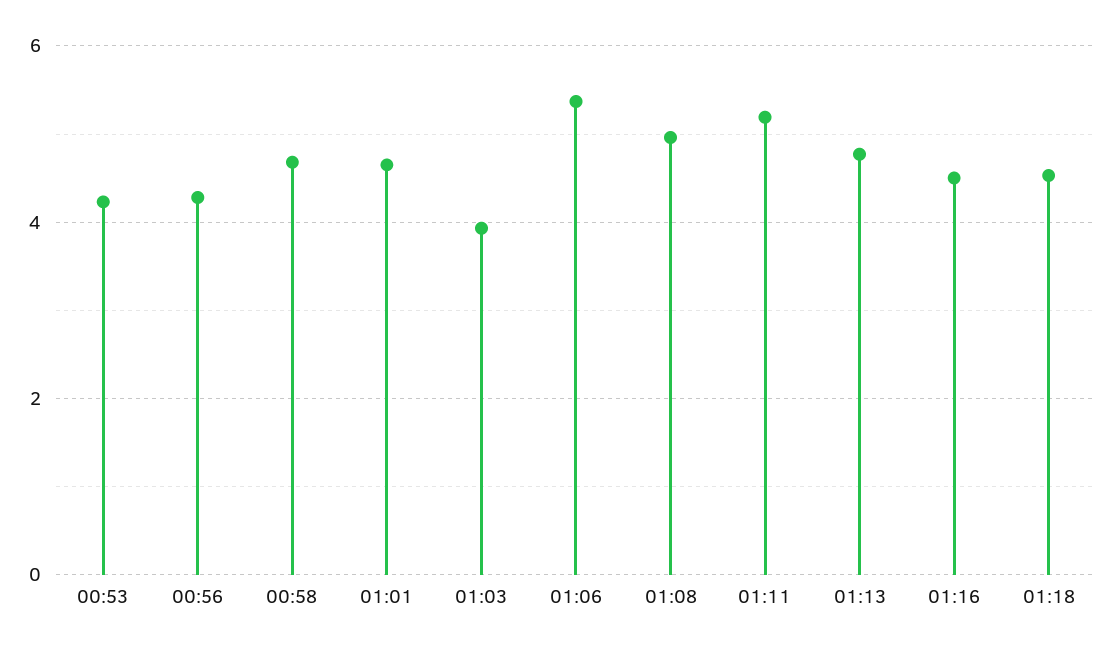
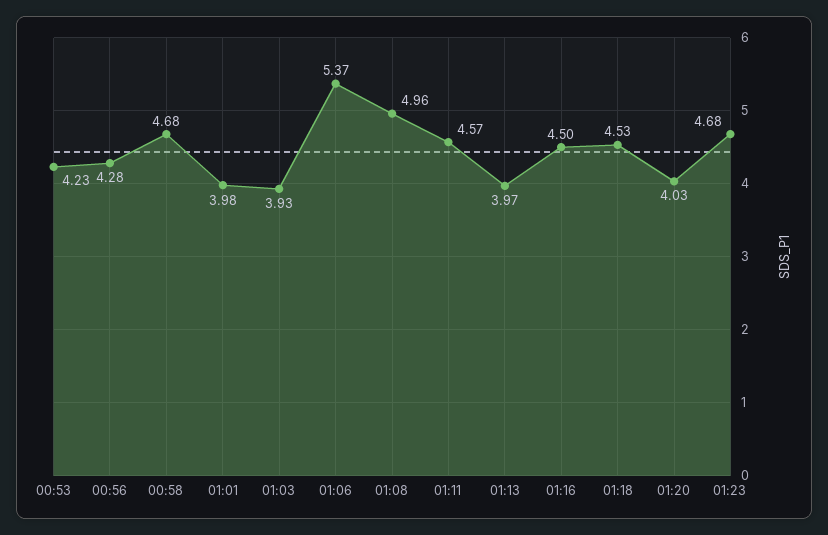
01:01: 4.6 -> 3.98
01:11: 5.2 -> 4.57
01:13: 4.8 -> 3.97
01:20: none -> 4.03
01:23: none -> 4.68

